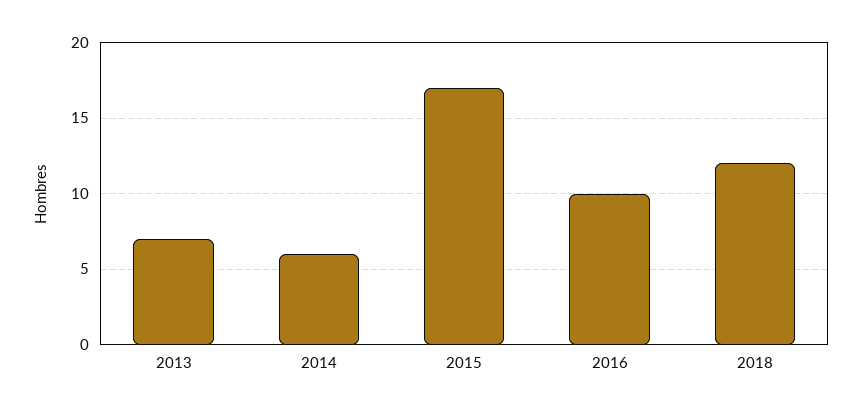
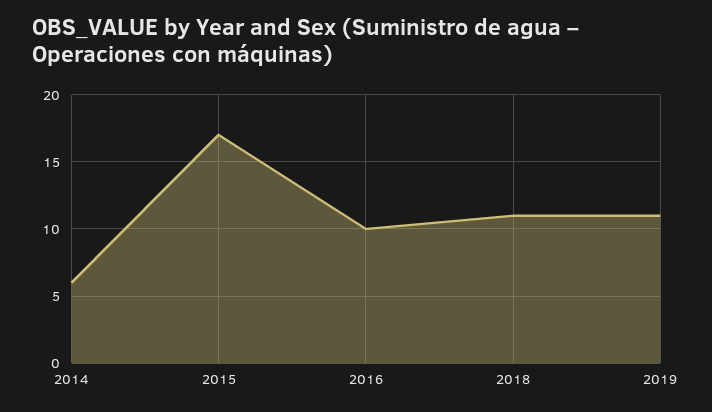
2013: 7 -> none
2018: 12 -> 11
2019: none -> 11

